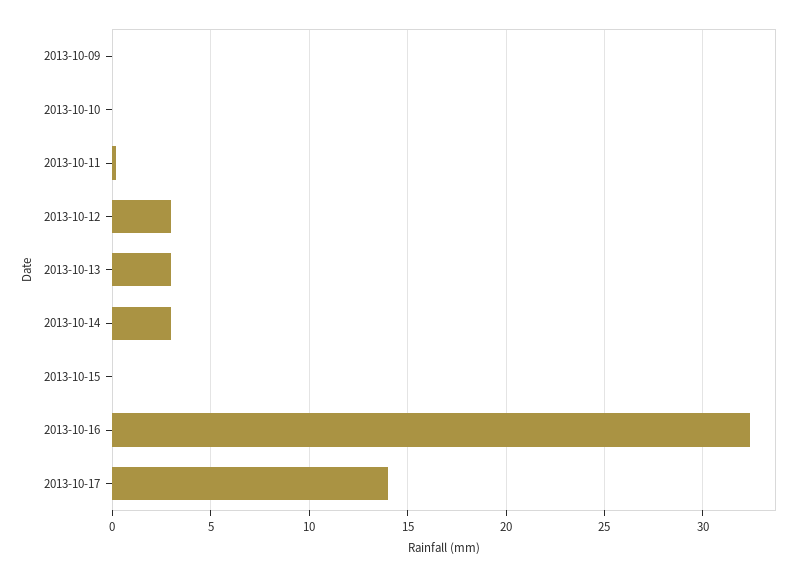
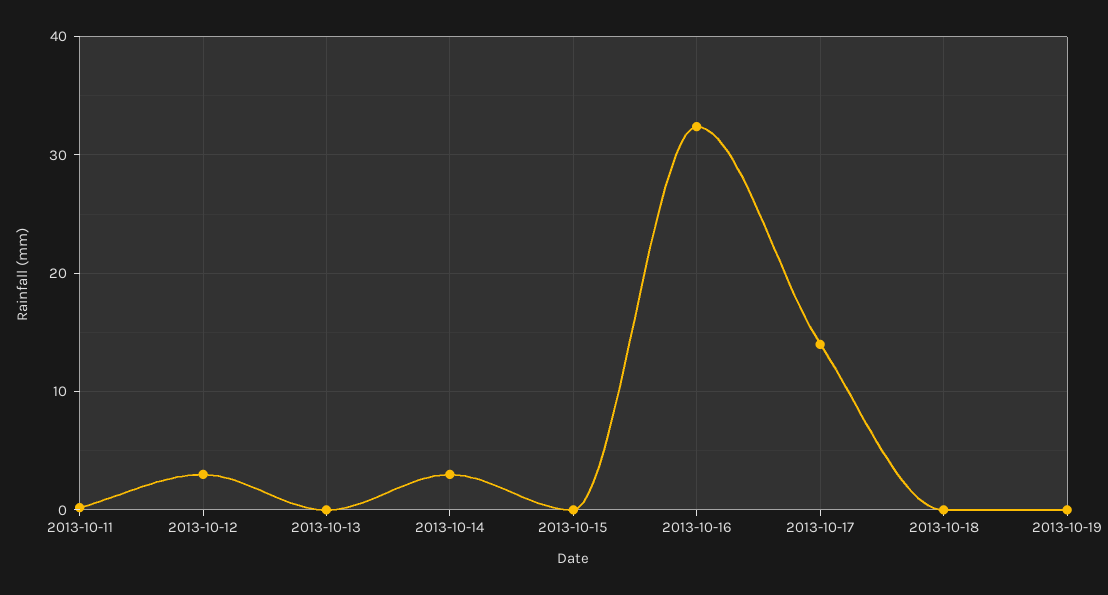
2013-10-09: 0 -> none
2013-10-10: 0 -> none
2013-10-13: 3 -> 0
2013-10-18: none -> 0
2013-10-19: none -> 0

